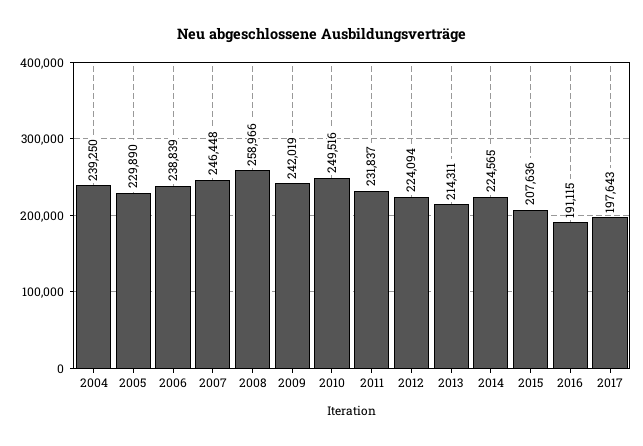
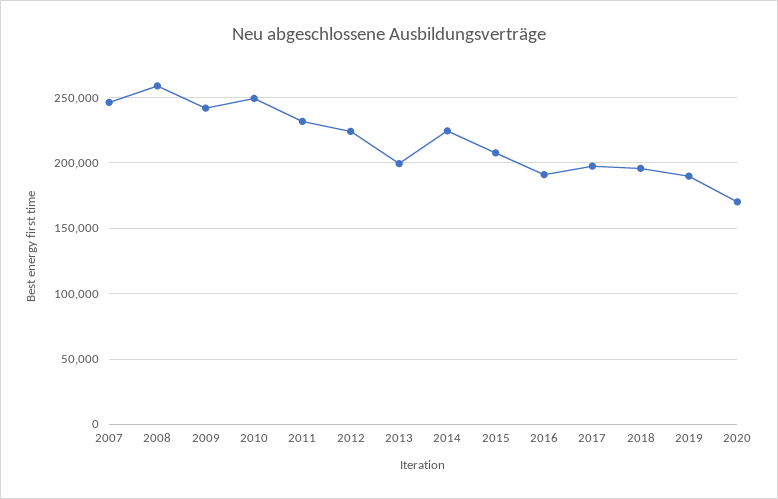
2004: 239250 -> none
2005: 229890 -> none
2006: 238839 -> none
2013: 214311 -> 200000
2018: none -> 195000
2019: none -> 190000
2020: none -> 170000

